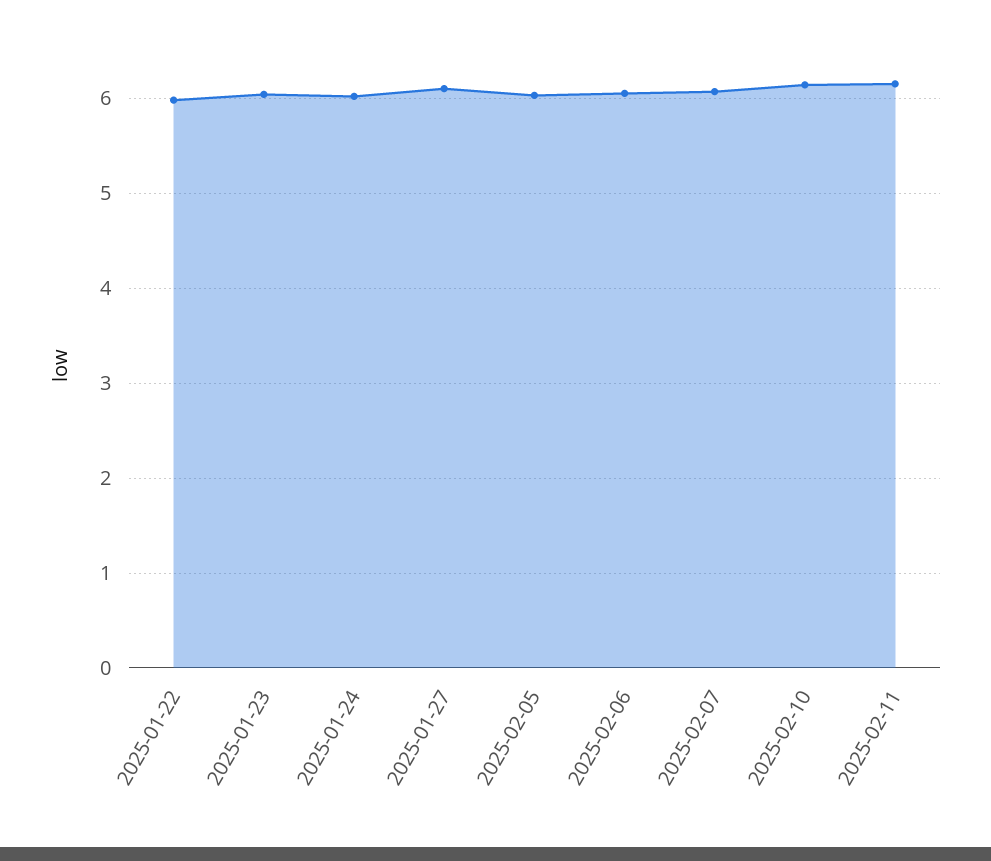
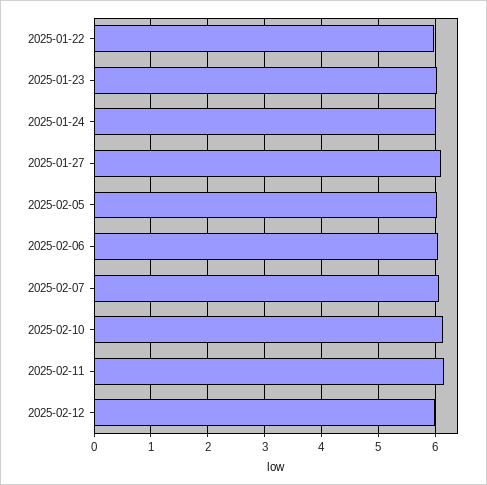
2025-02-12: none -> 6

